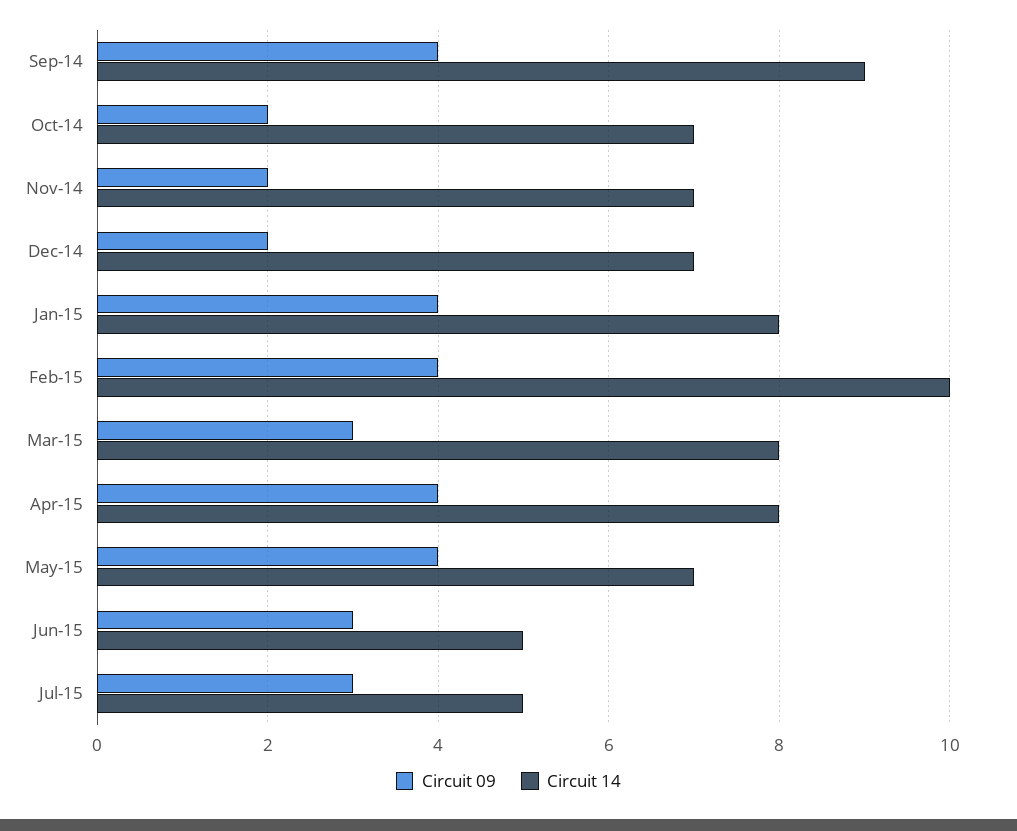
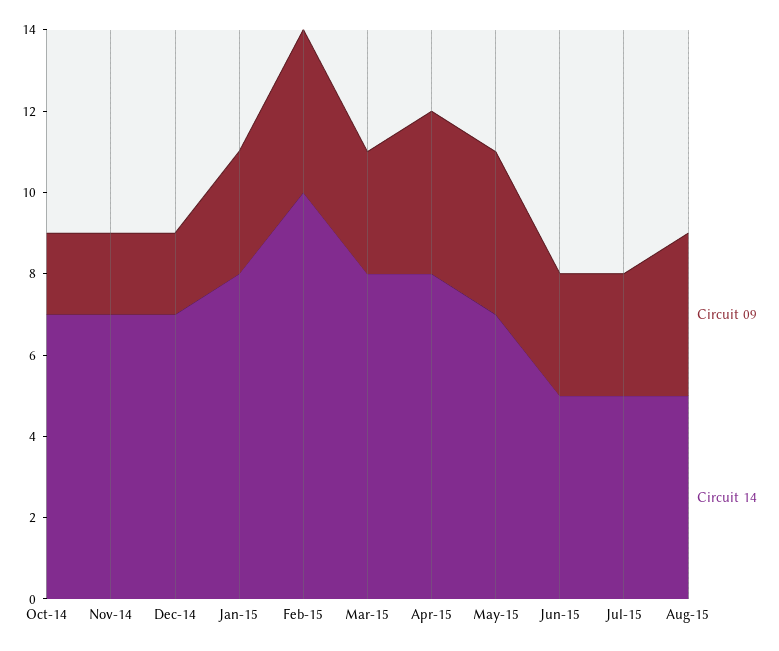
Circuit 09, Sep-14: 4 -> none
Circuit 14, Sep-14: 9 -> none
Circuit 09, Jan-15: 4 -> 3
Circuit 09, Aug-15: none -> 4
Circuit 14, Aug-15: none -> 5

